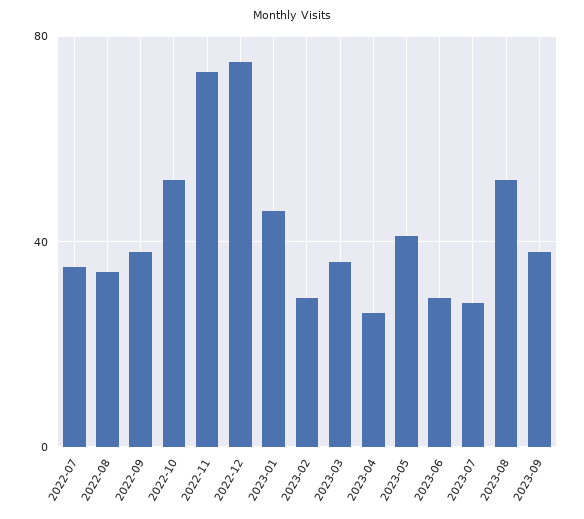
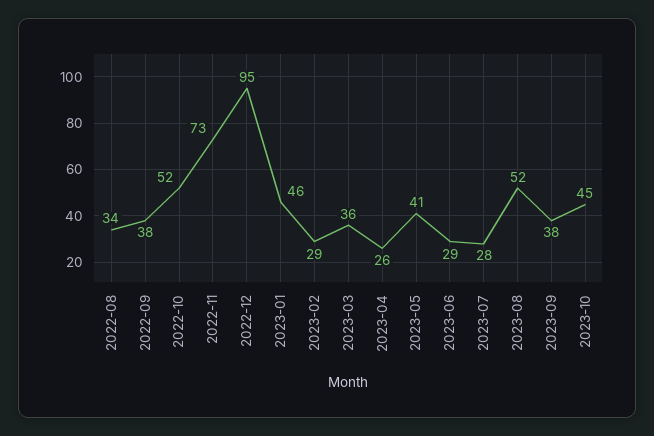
2022-07: 35 -> none
2022-12: 75 -> 95
2023-10: none -> 45

